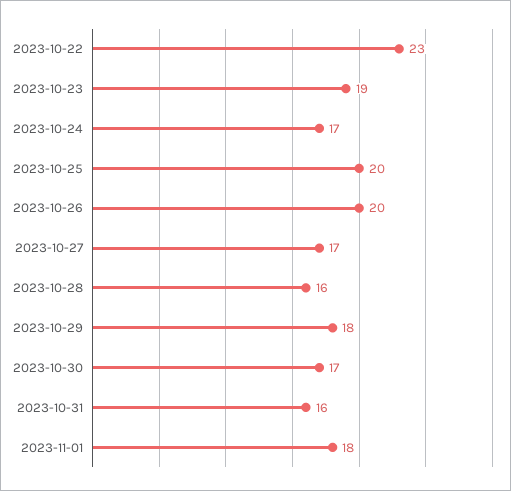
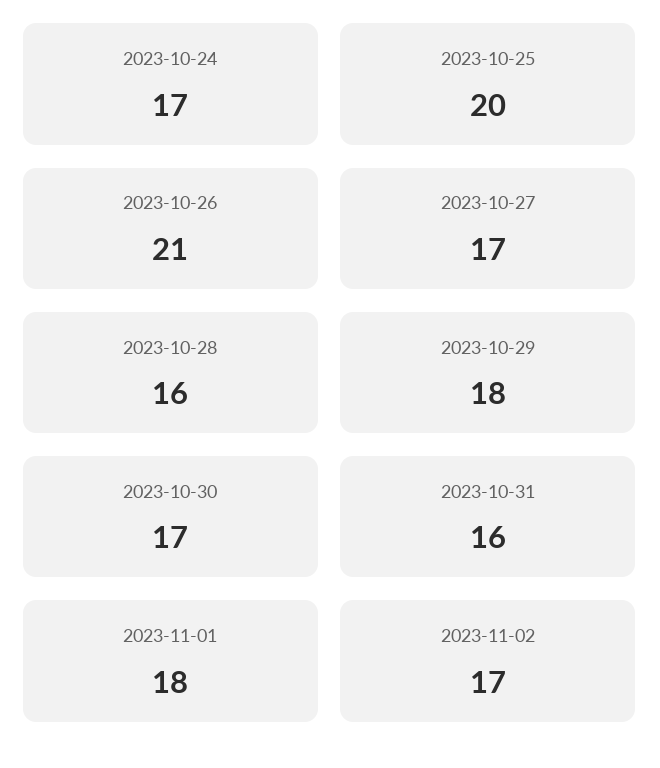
2023-10-22: 23 -> none
2023-10-23: 19 -> none
2023-10-26: 20 -> 21
2023-11-02: none -> 17

